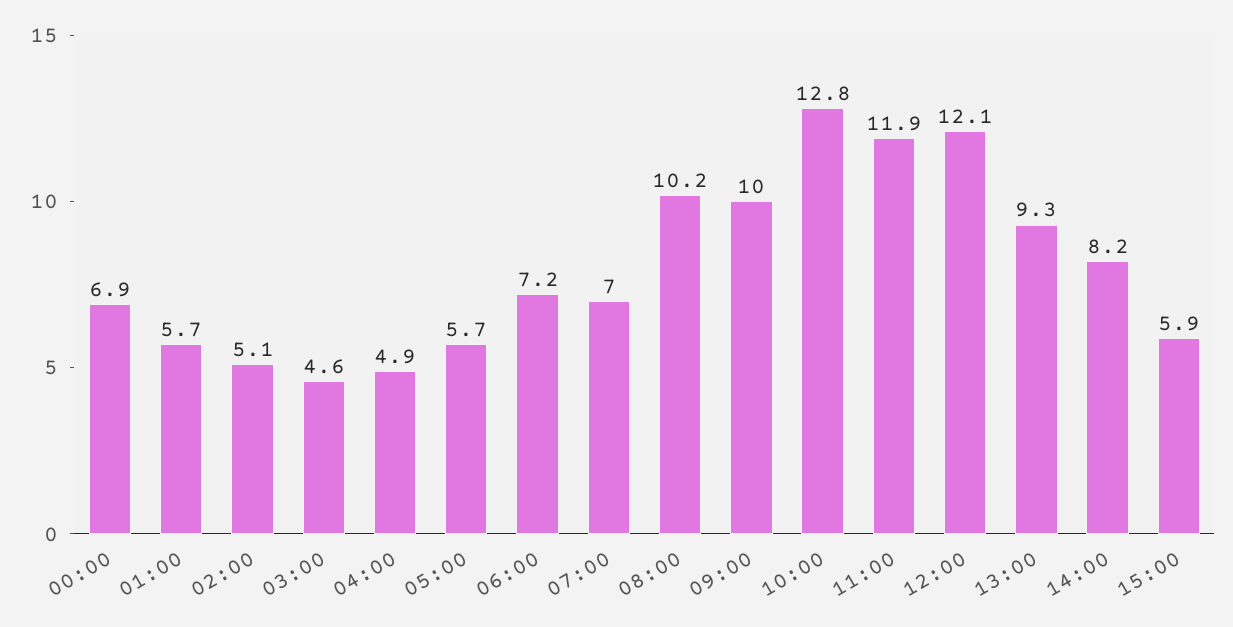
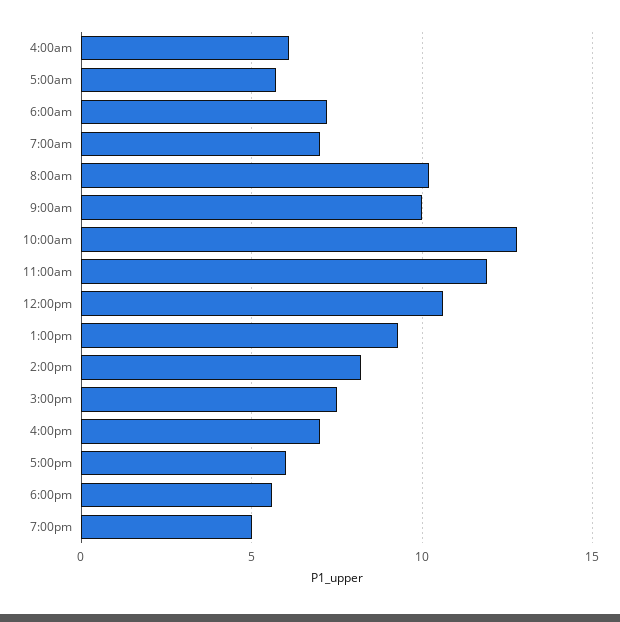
00:00: 6.9 -> none
01:00: 5.7 -> none
02:00: 5.1 -> none
03:00: 4.6 -> none
04:00: 4.9 -> 6
12:00: 12.1 -> 10.5
15:00: 5.9 -> 7.5
4:00pm: none -> 7
5:00pm: none -> 6
6:00pm: none -> 5.5
7:00pm: none -> 5

